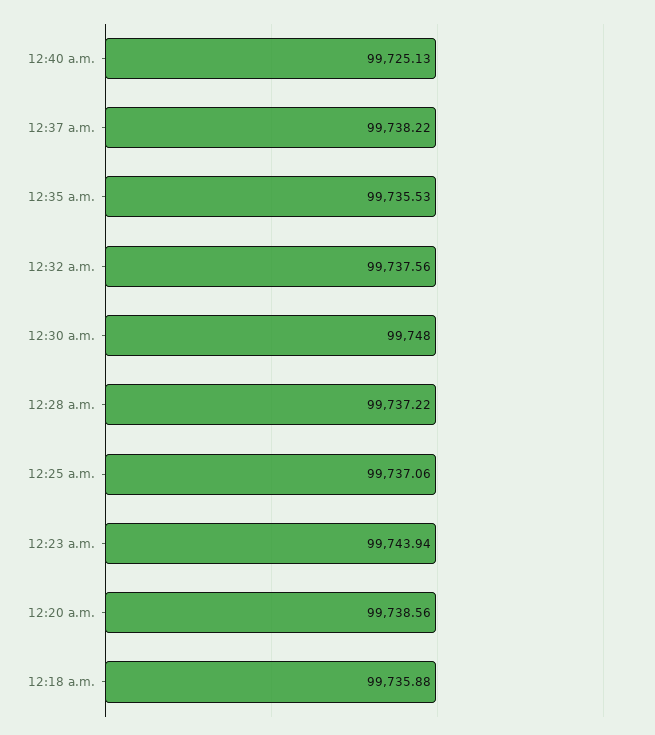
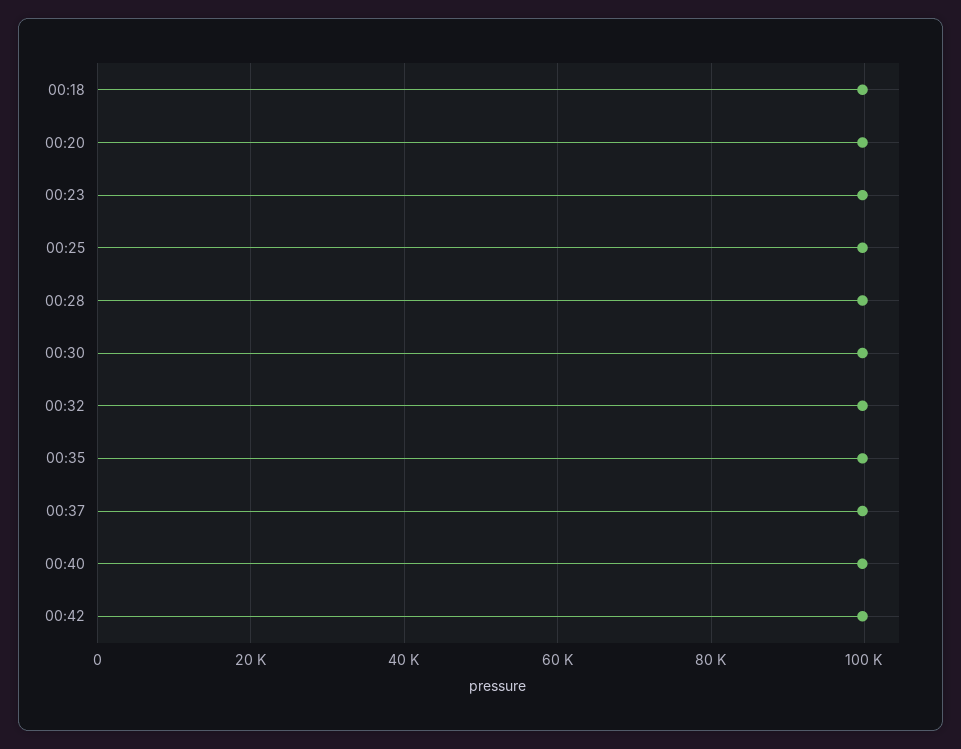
00:42: none -> 100000

